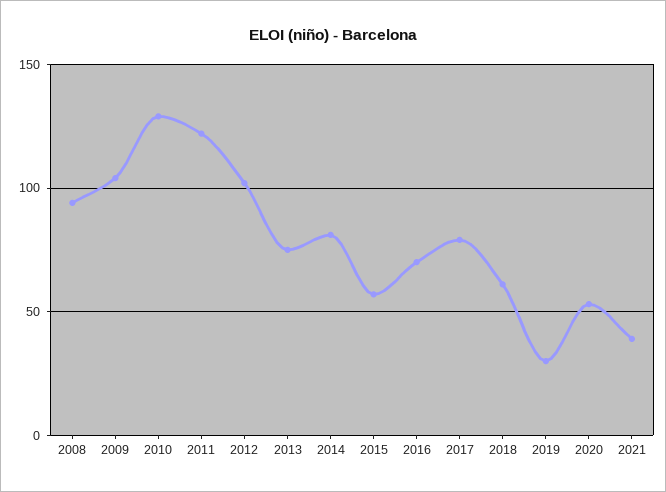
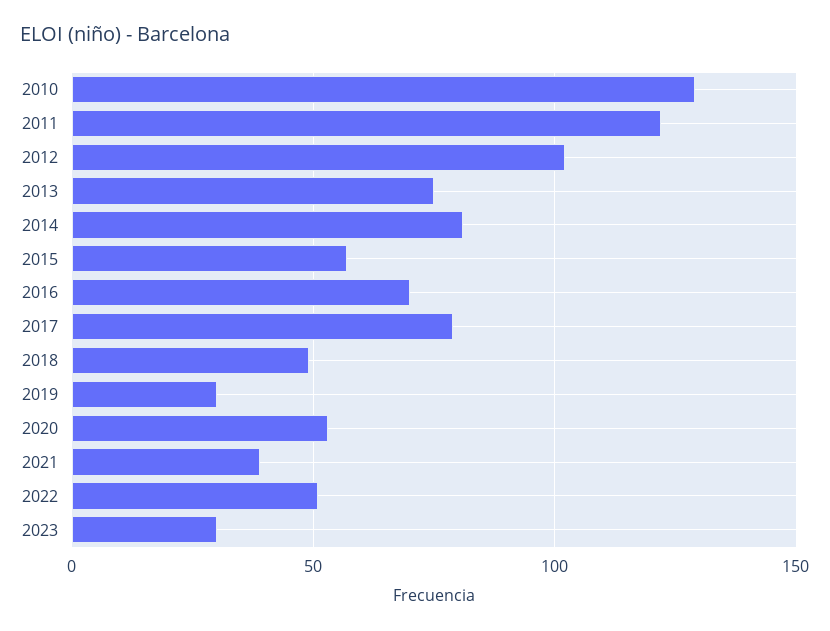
2008: 95 -> none
2009: 105 -> none
2018: 60 -> 50
2022: none -> 50
2023: none -> 30

